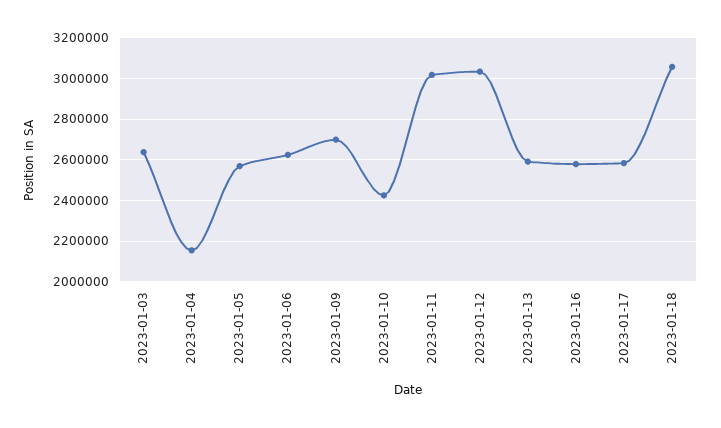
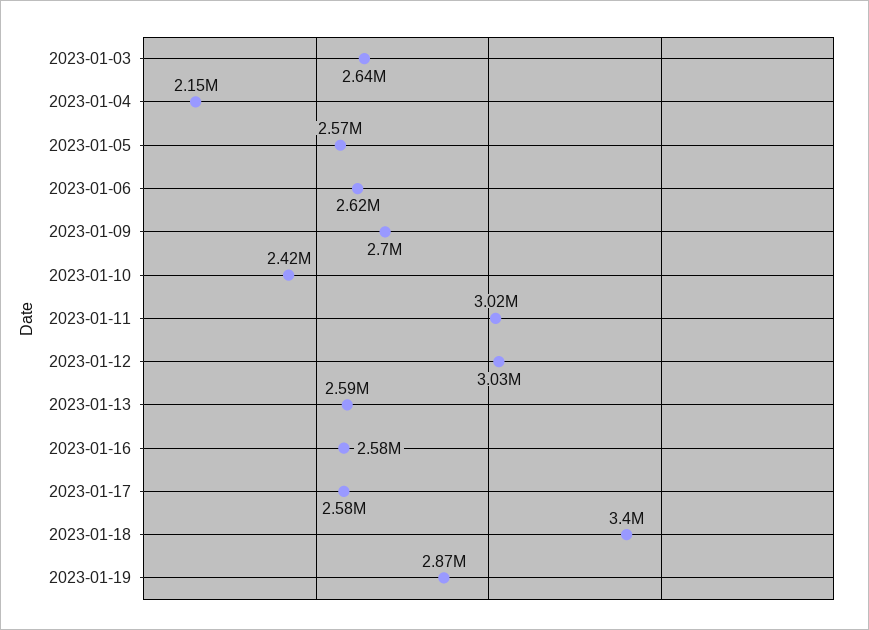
2023-01-18: 3050000 -> 3400000
2023-01-19: none -> 2870000

